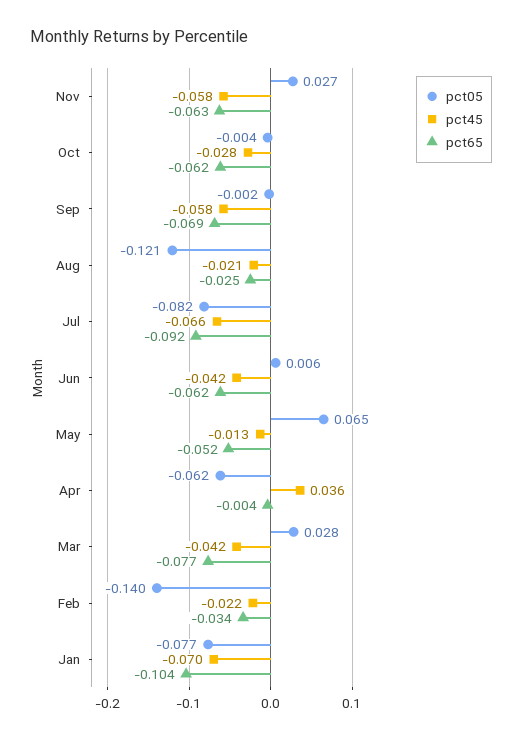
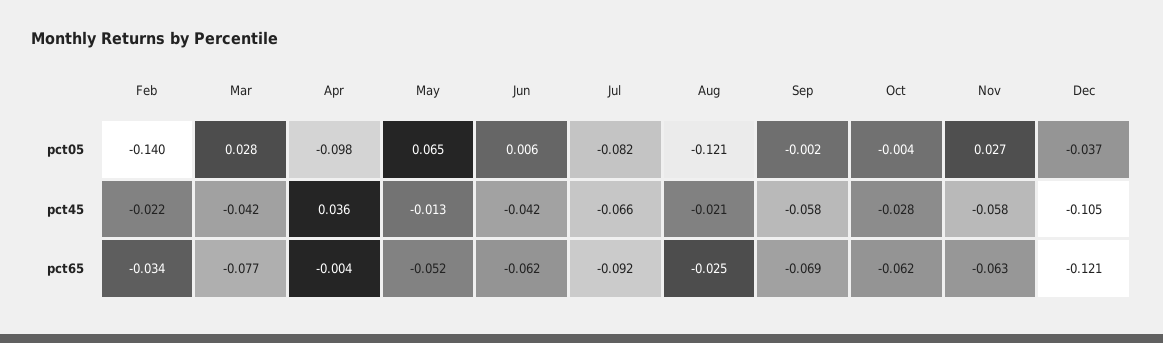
pct05, Apr: -0.062 -> -0.098
pct05, Jan: -0.077 -> none
pct45, Jan: -0.07 -> none
pct65, Jan: -0.104 -> none
pct05, Dec: none -> -0.037
pct45, Dec: none -> -0.105
pct65, Dec: none -> -0.121

